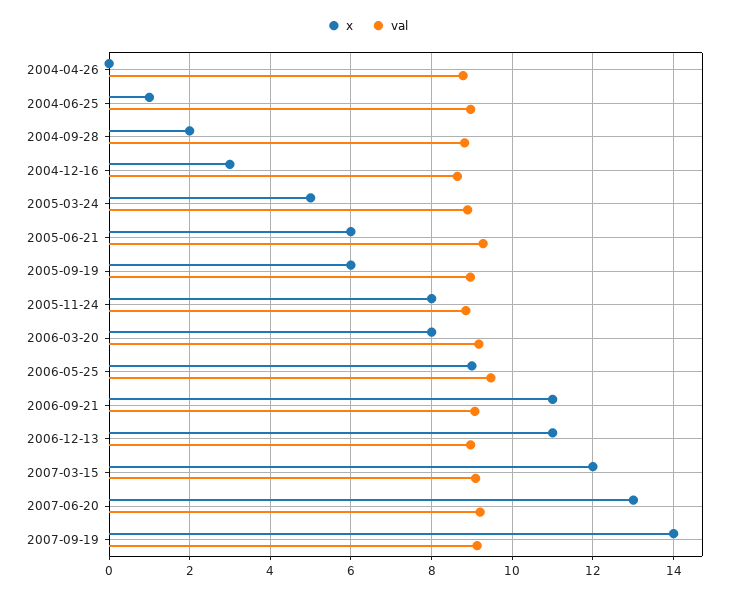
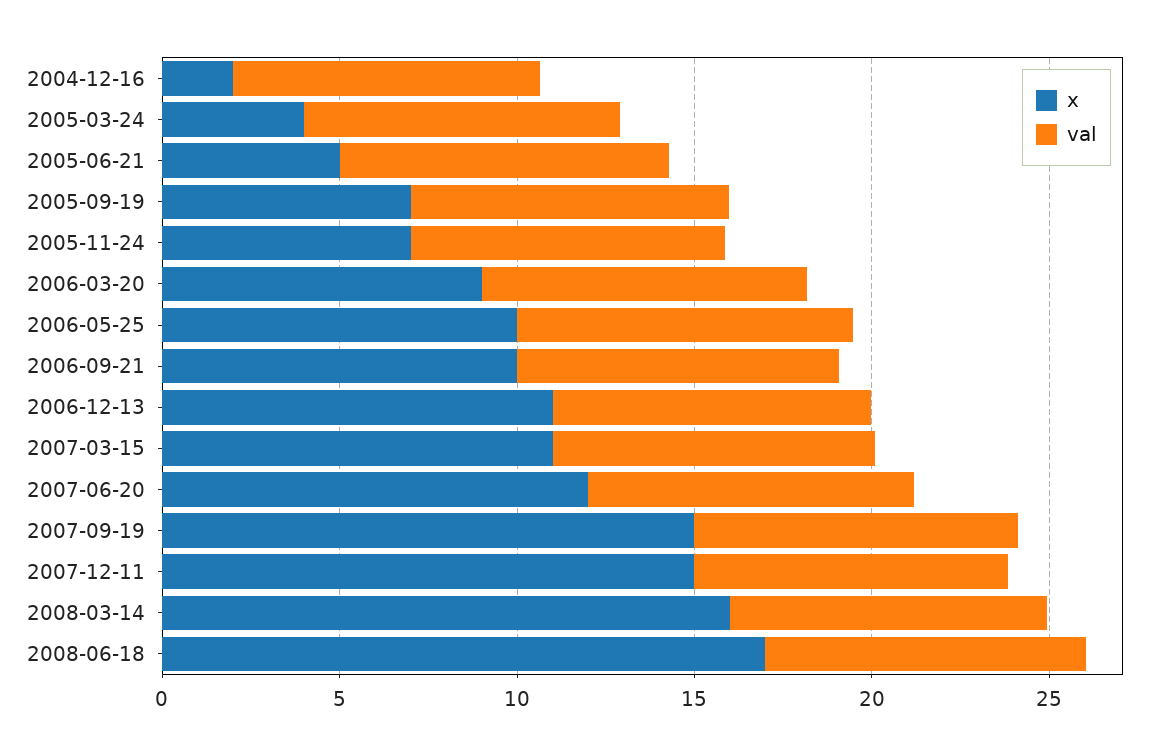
x, 2004-04-26: 0 -> none
val, 2004-04-26: 8.8 -> none
x, 2004-06-25: 1 -> none
val, 2004-06-25: 9 -> none
x, 2004-09-28: 2 -> none
val, 2004-09-28: 8.8 -> none
x, 2004-12-16: 3 -> 2
x, 2005-03-24: 5 -> 4
x, 2005-06-21: 6 -> 5
x, 2005-09-19: 6 -> 7
x, 2005-11-24: 8 -> 7
x, 2006-03-20: 8 -> 9
x, 2006-05-25: 9 -> 10
x, 2006-09-21: 11 -> 10
x, 2007-03-15: 12 -> 11
x, 2007-06-20: 13 -> 12
x, 2007-09-19: 14 -> 15
x, 2007-12-11: none -> 15
val, 2007-12-11: none -> 9
x, 2008-03-14: none -> 16
val, 2008-03-14: none -> 9
x, 2008-06-18: none -> 17
val, 2008-06-18: none -> 9

